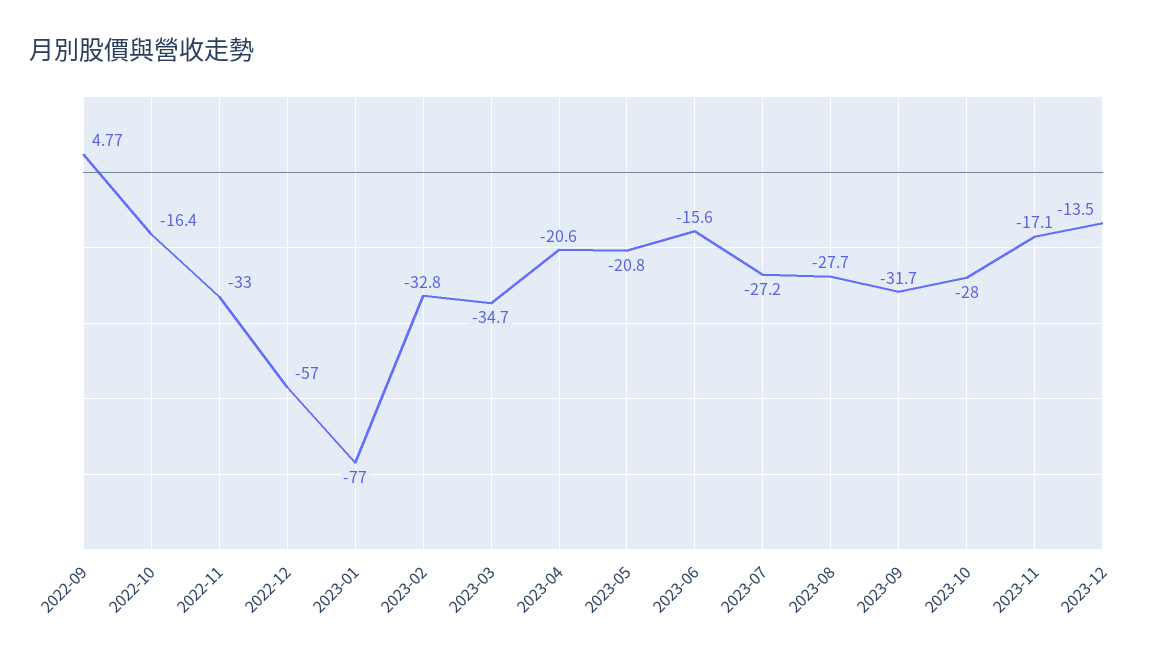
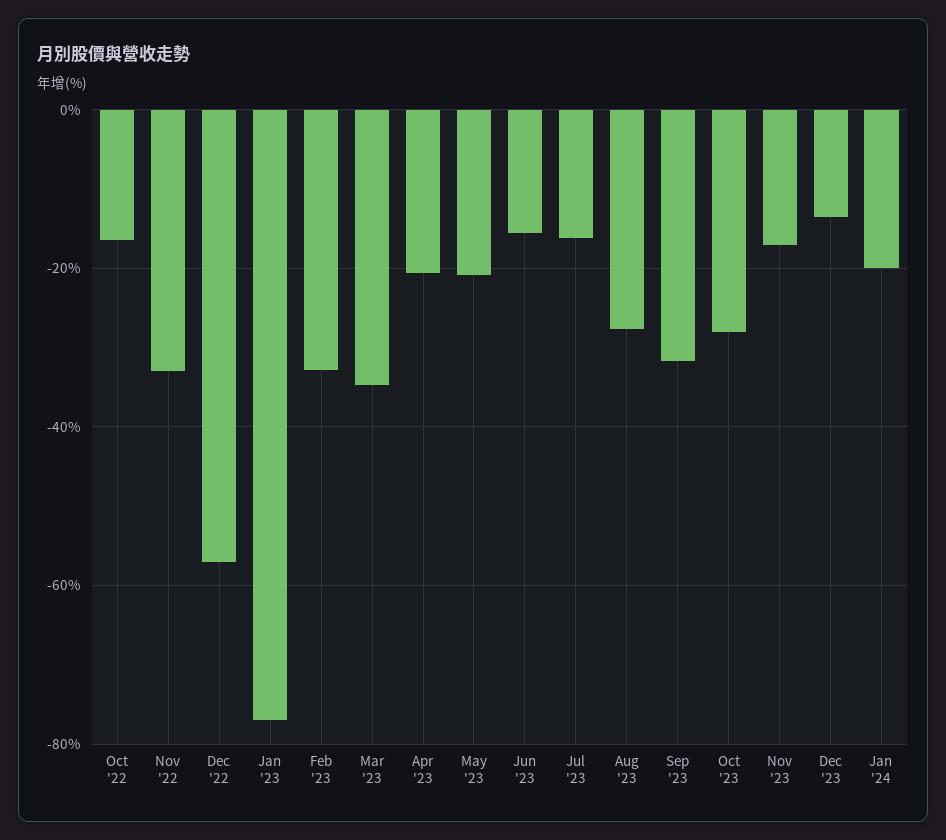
2022-09: 4.77 -> none
2023-07: -27.2 -> -16
Jan '24: none -> -20

